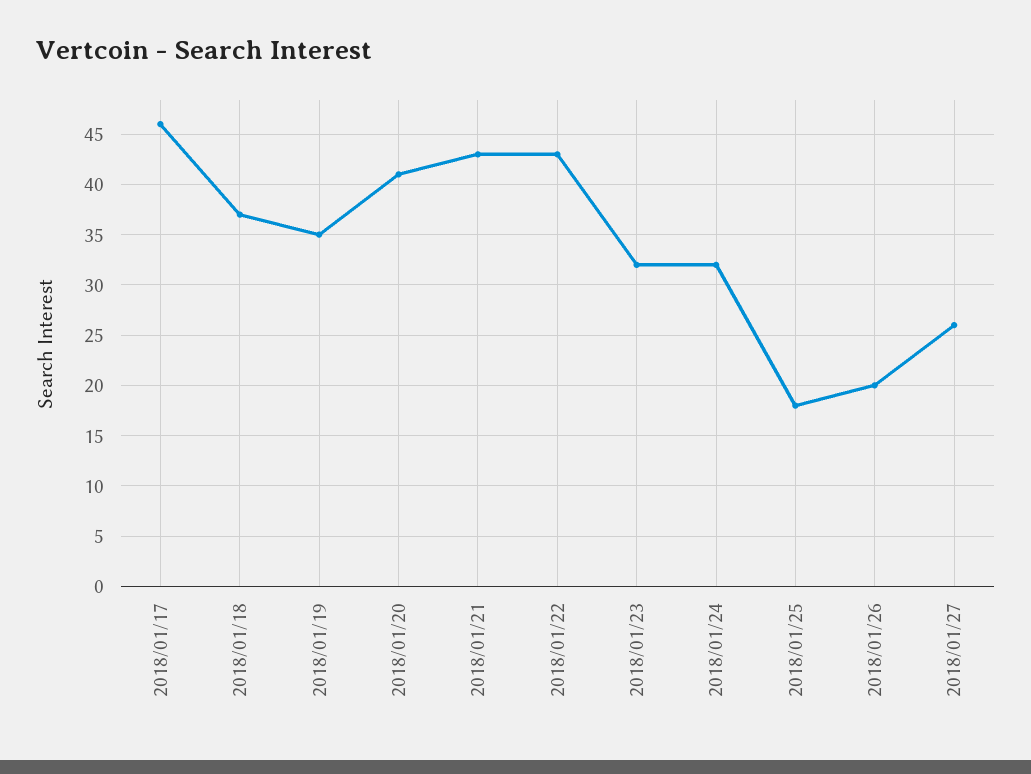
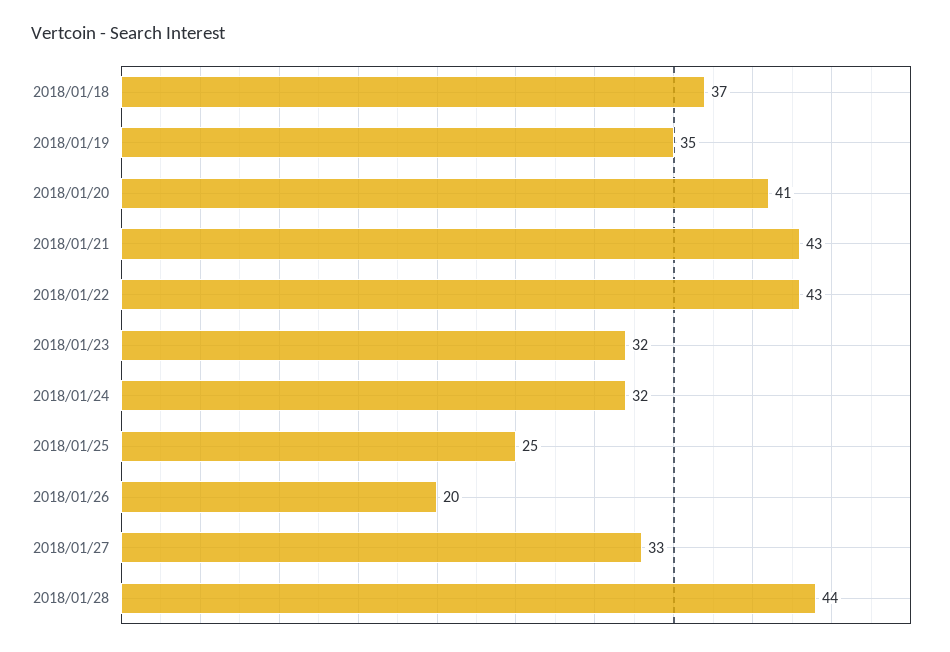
2018/01/17: 46 -> none
2018/01/25: 18 -> 25
2018/01/27: 26 -> 33
2018/01/28: none -> 44

